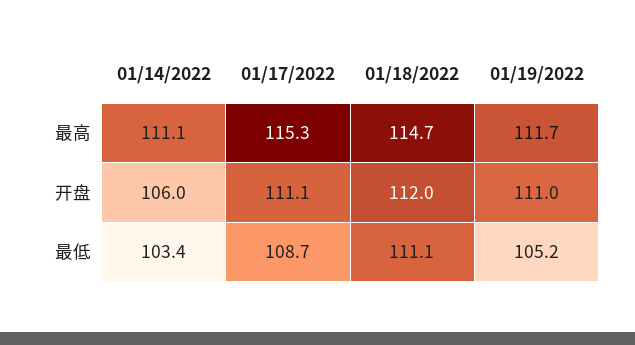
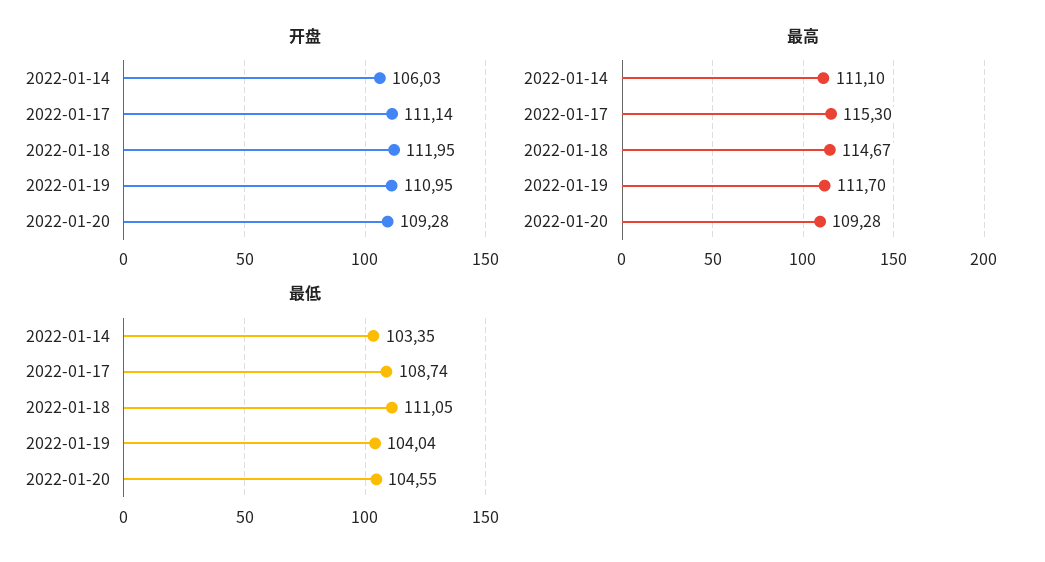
最低, 01/19/2022: 105.2 -> 104.04
开盘, 2022-01-20: none -> 109.28
最高, 2022-01-20: none -> 109.28
最低, 2022-01-20: none -> 104.55

